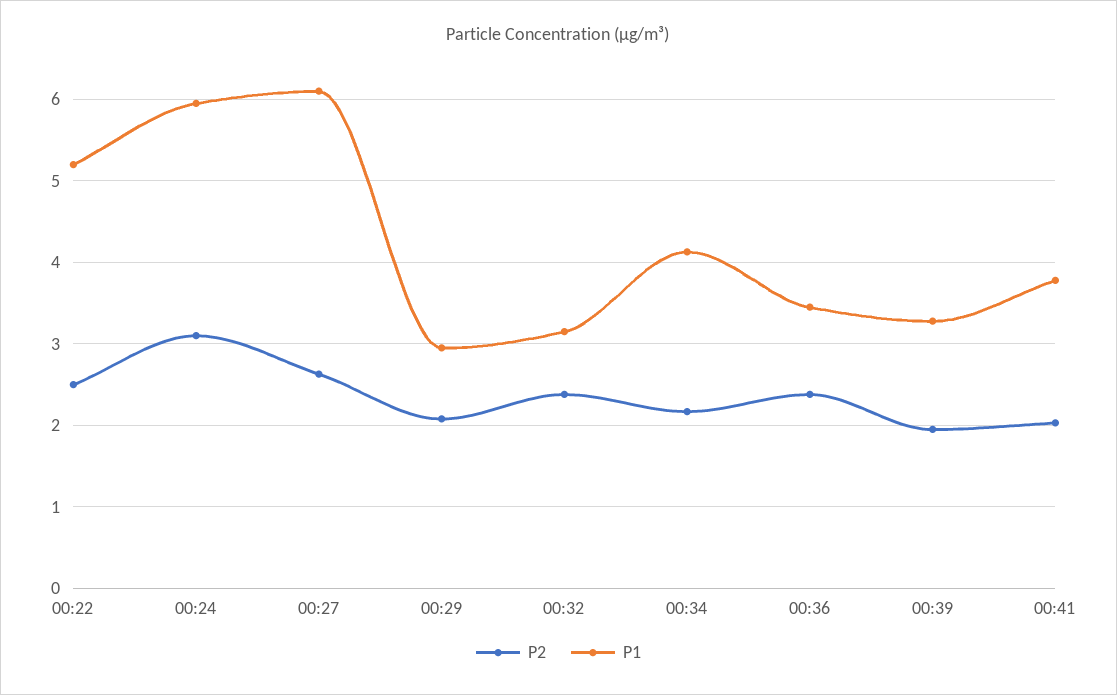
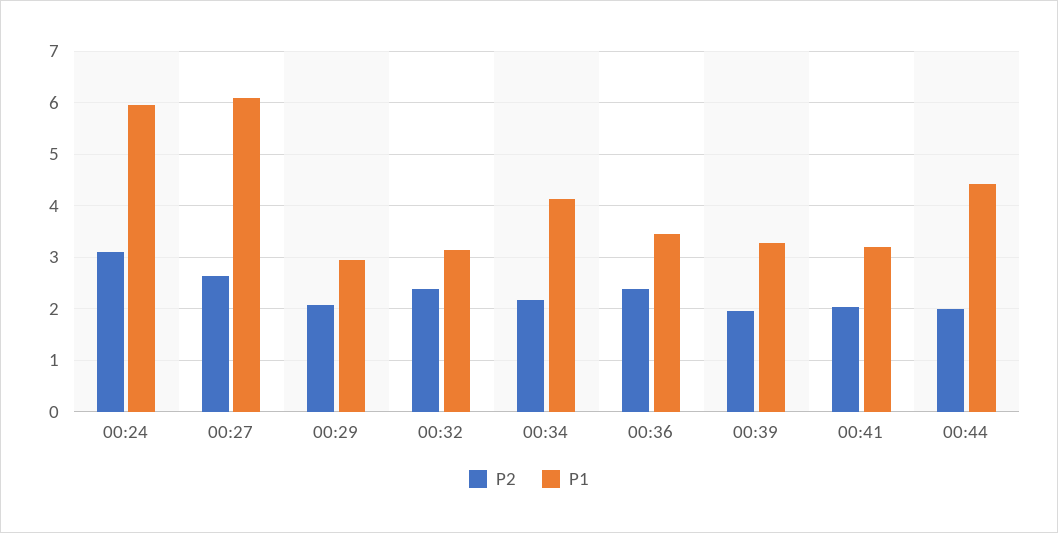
P2, 00:22: 2.5 -> none
P1, 00:22: 5.2 -> none
P1, 00:41: 3.8 -> 3.2
P2, 00:44: none -> 2
P1, 00:44: none -> 4.4

